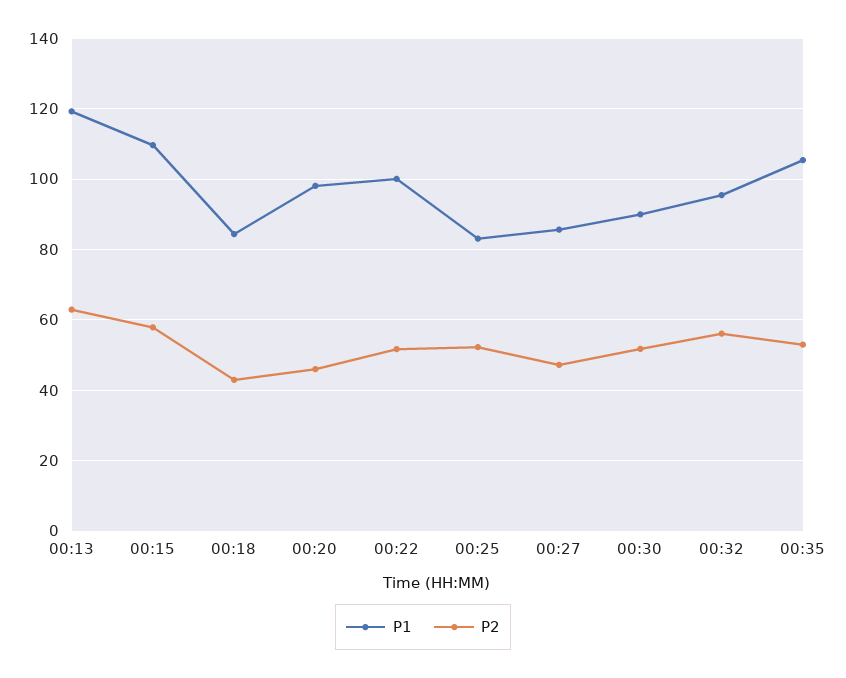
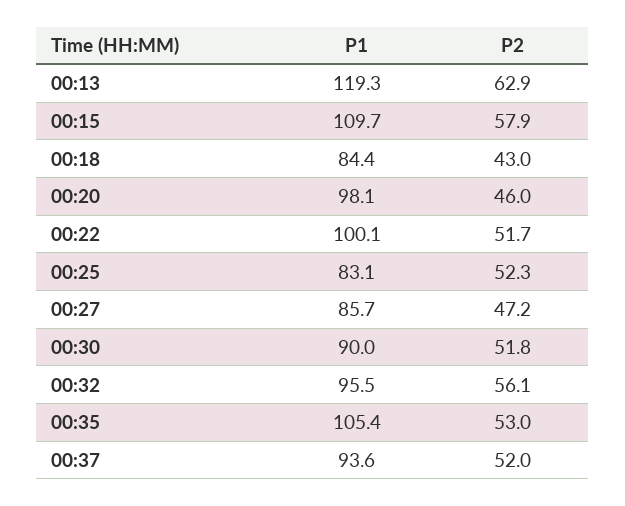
P1, 00:37: none -> 93.6
P2, 00:37: none -> 52

